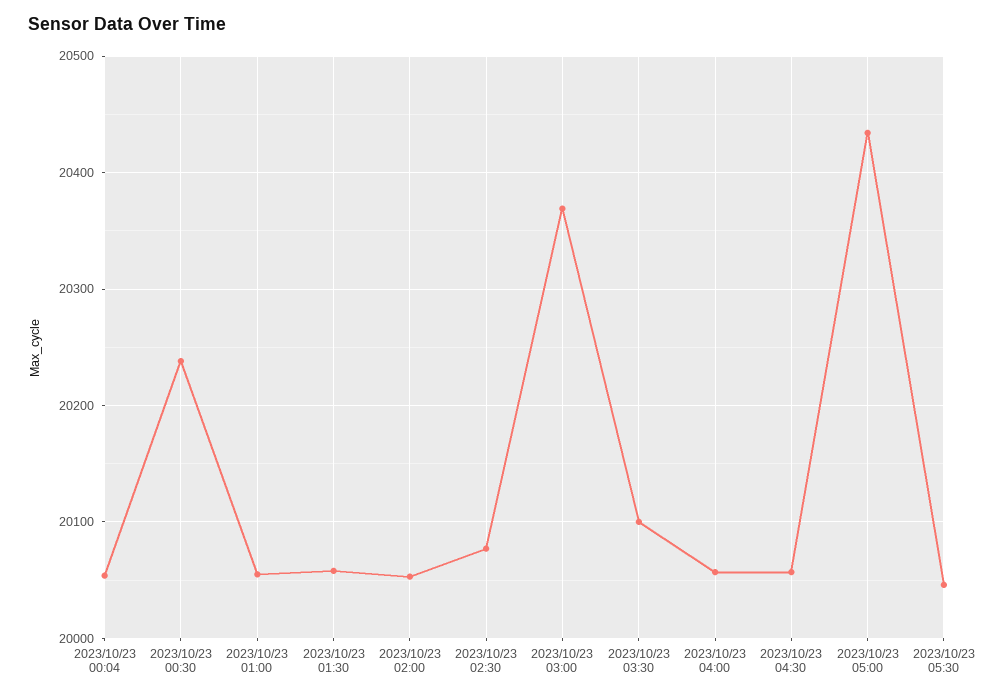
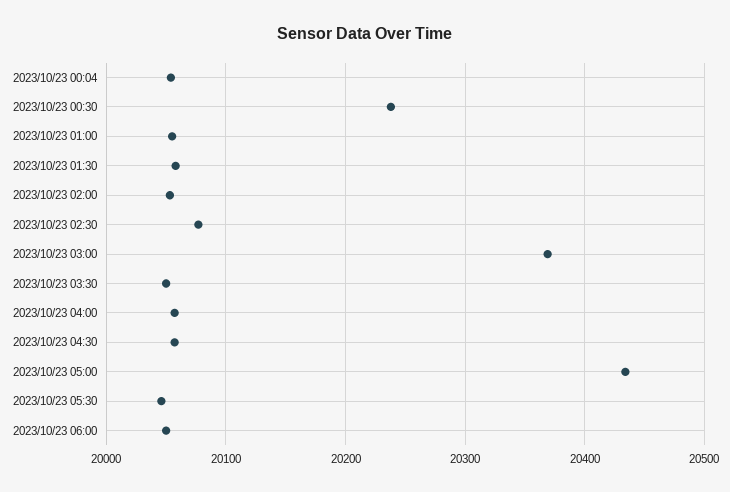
2023/10/23 03:30: 20100 -> 20050
2023/10/23 06:00: none -> 20050

